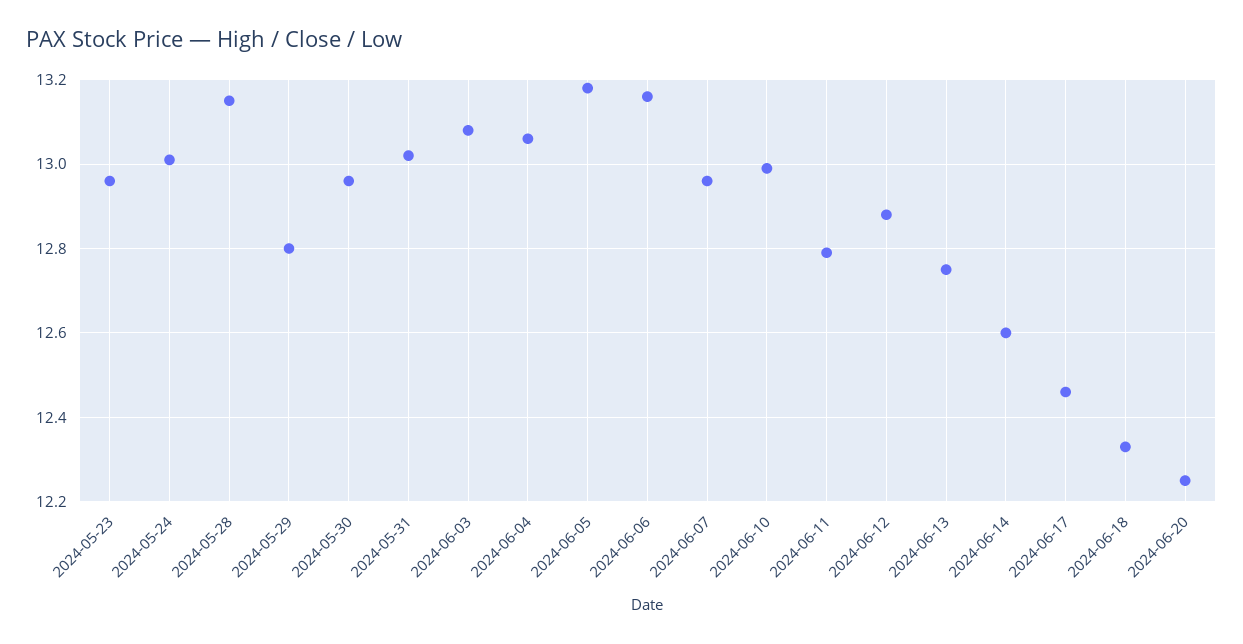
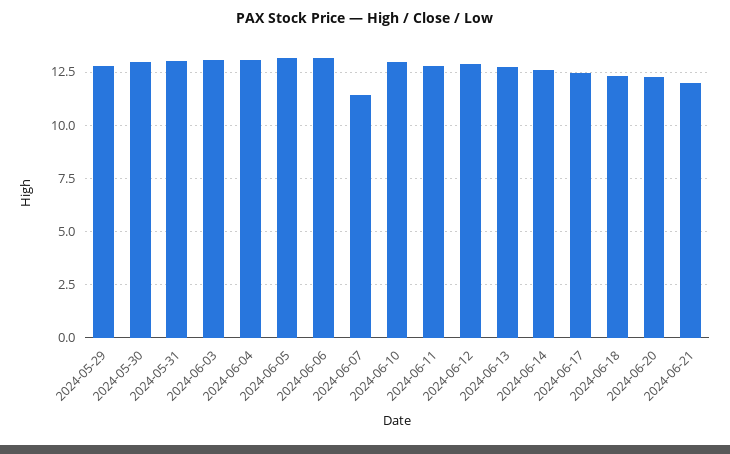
2024-05-23: 12.95 -> none
2024-05-24: 13 -> none
2024-05-28: 13.15 -> none
2024-06-07: 12.95 -> 11.5
2024-06-21: none -> 12

